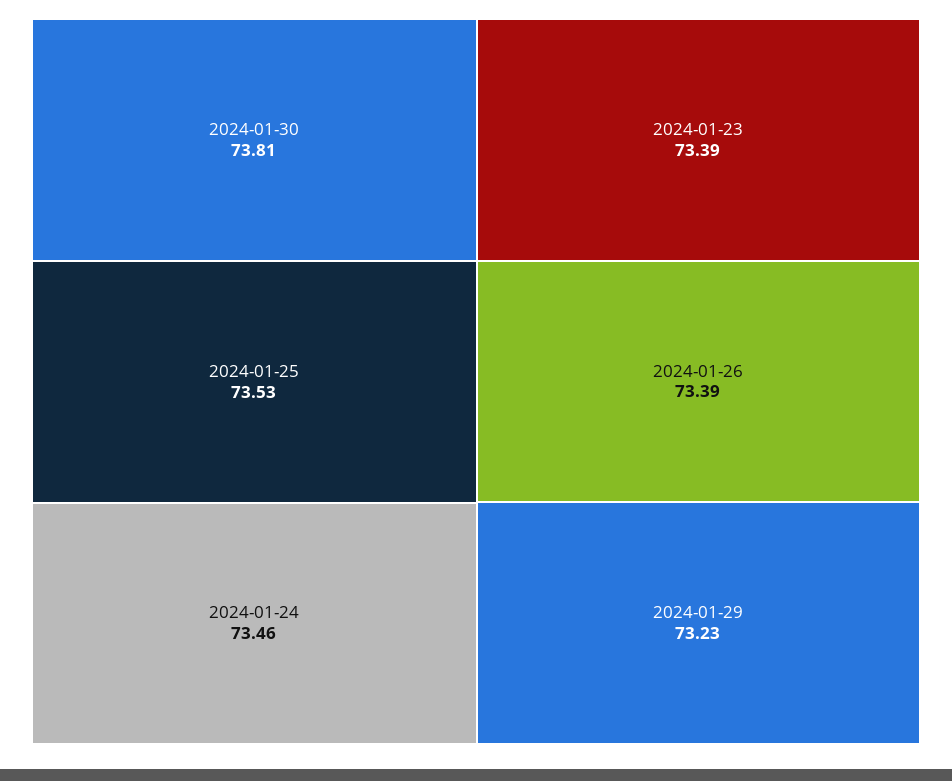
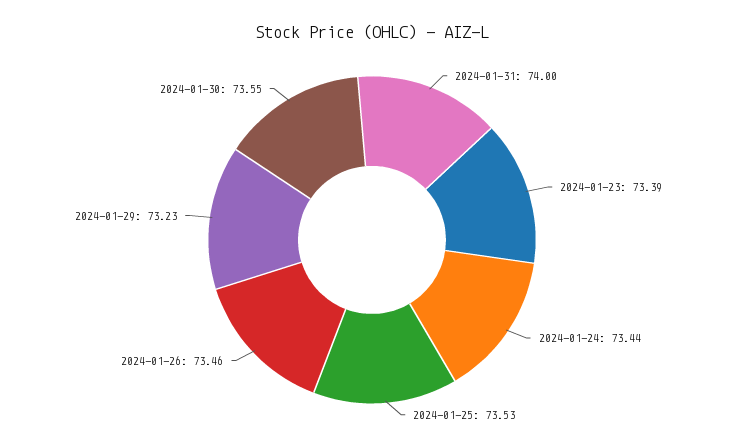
2024-01-30: 73.81 -> 73.55
2024-01-24: 73.46 -> 73.44
2024-01-26: 73.39 -> 73.46
2024-01-31: none -> 74

